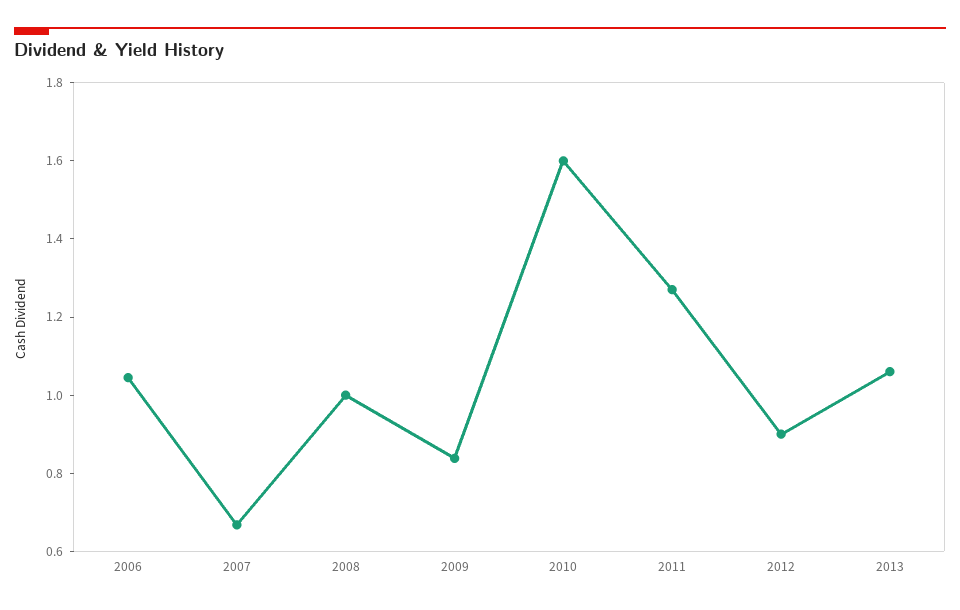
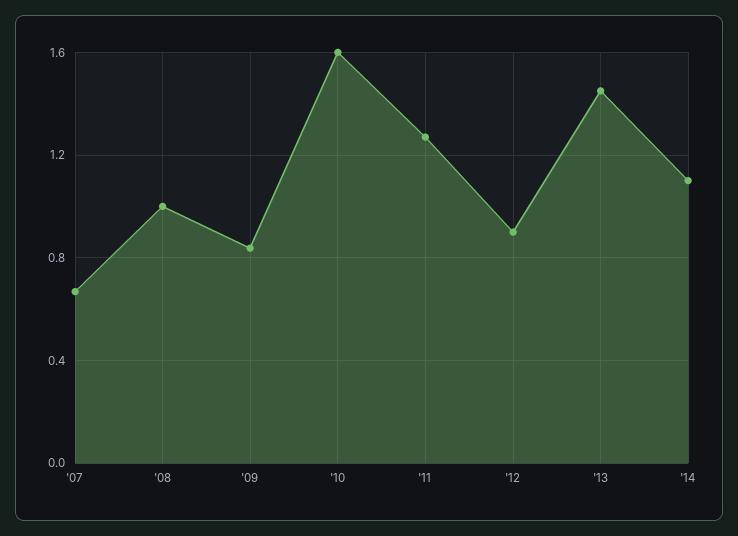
2006: 1.05 -> none
2013: 1.05 -> 1.45
'14: none -> 1.1

